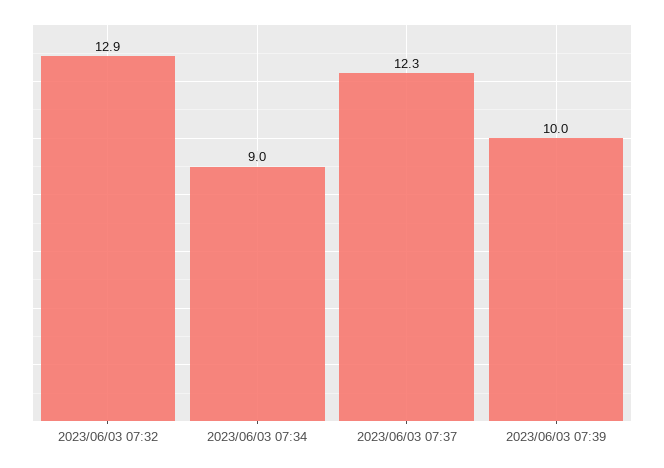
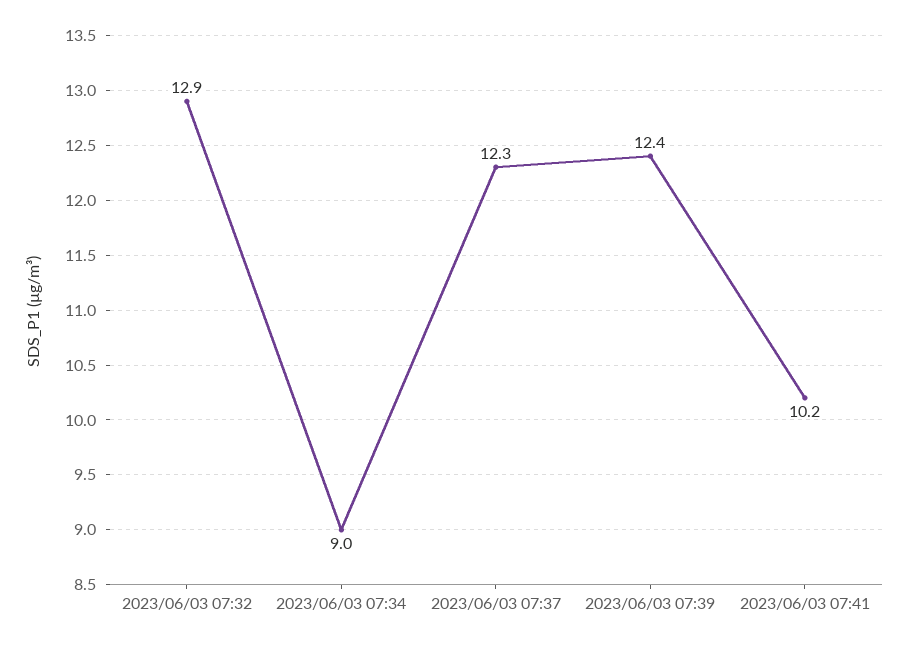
2023/06/03 07:39: 10 -> 12.4
2023/06/03 07:41: none -> 10.2

